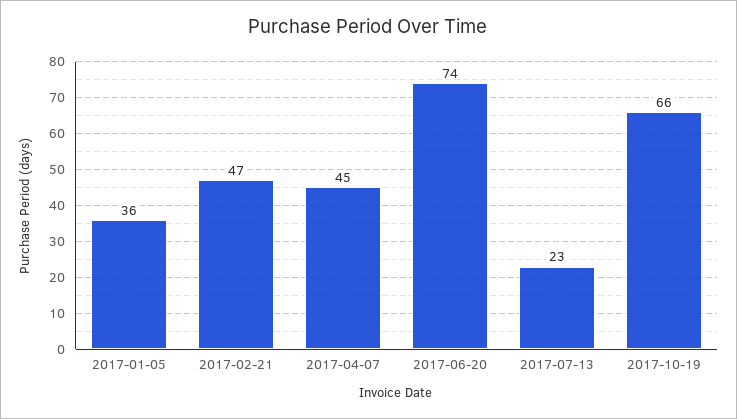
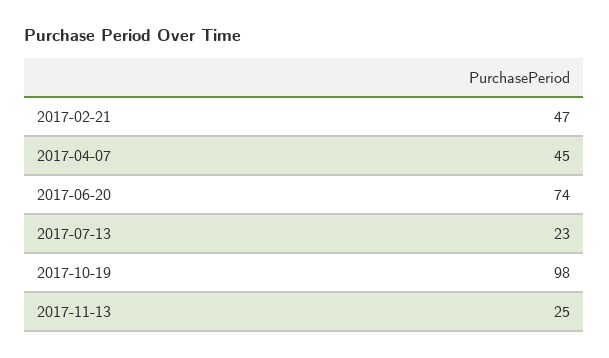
2017-01-05: 36 -> none
2017-10-19: 66 -> 98
2017-11-13: none -> 25

